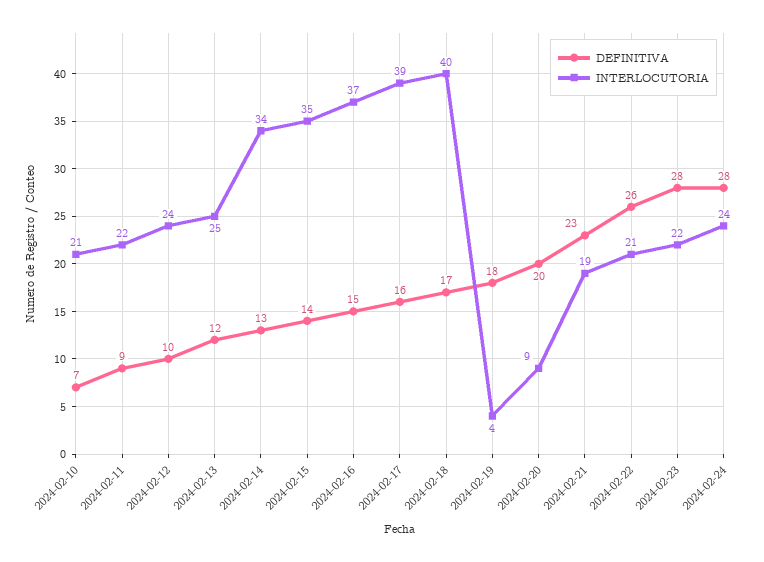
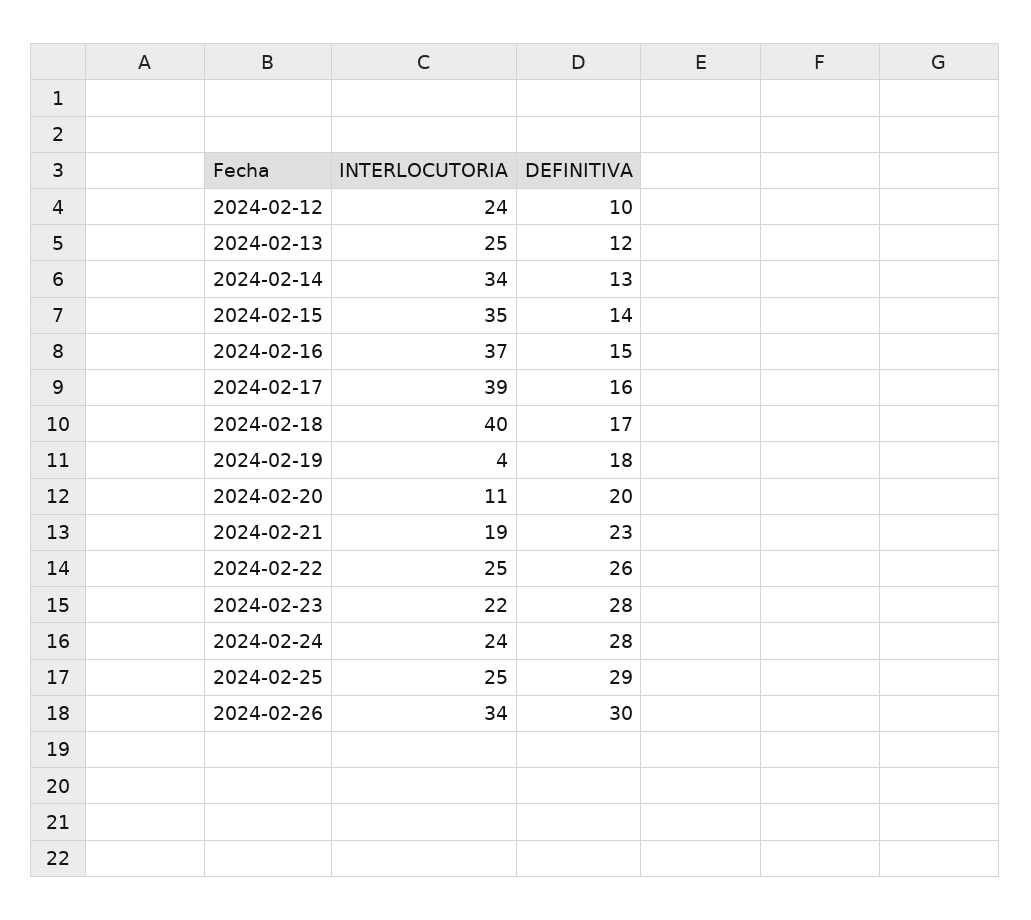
DEFINITIVA, 2024-02-10: 7 -> none
INTERLOCUTORIA, 2024-02-10: 21 -> none
DEFINITIVA, 2024-02-11: 9 -> none
INTERLOCUTORIA, 2024-02-11: 22 -> none
INTERLOCUTORIA, 2024-02-20: 9 -> 11
INTERLOCUTORIA, 2024-02-22: 21 -> 25
INTERLOCUTORIA, 2024-02-25: none -> 25
DEFINITIVA, 2024-02-25: none -> 29
INTERLOCUTORIA, 2024-02-26: none -> 34
DEFINITIVA, 2024-02-26: none -> 30

